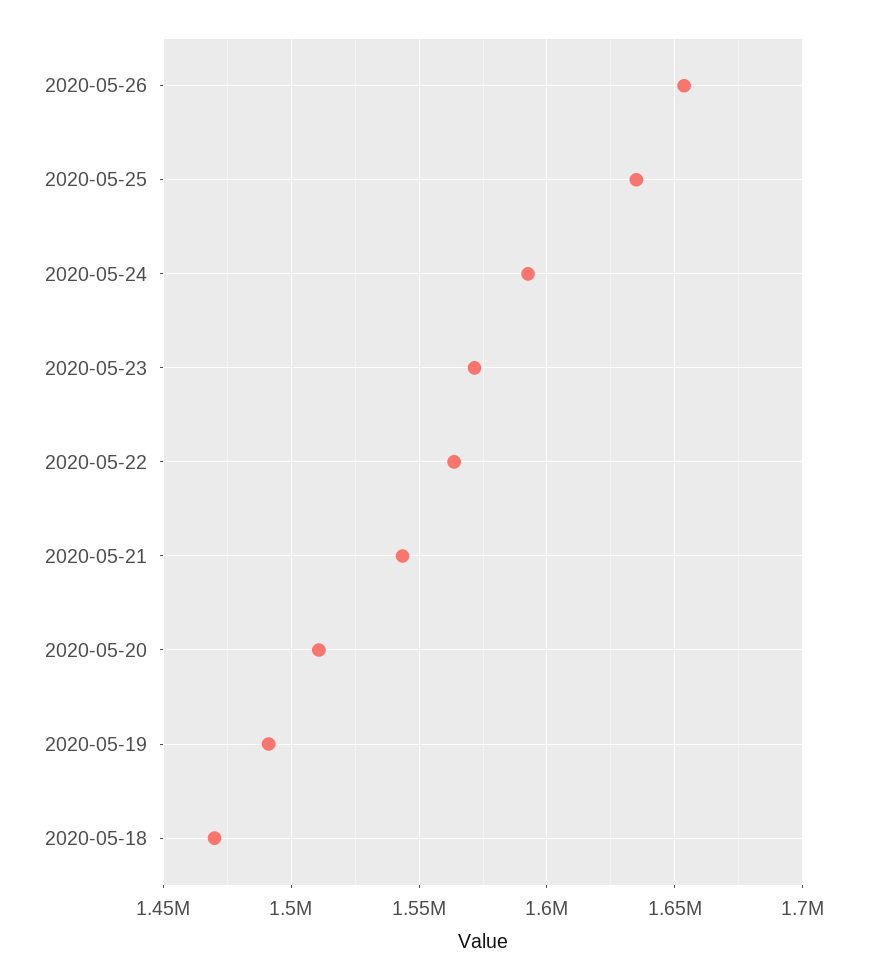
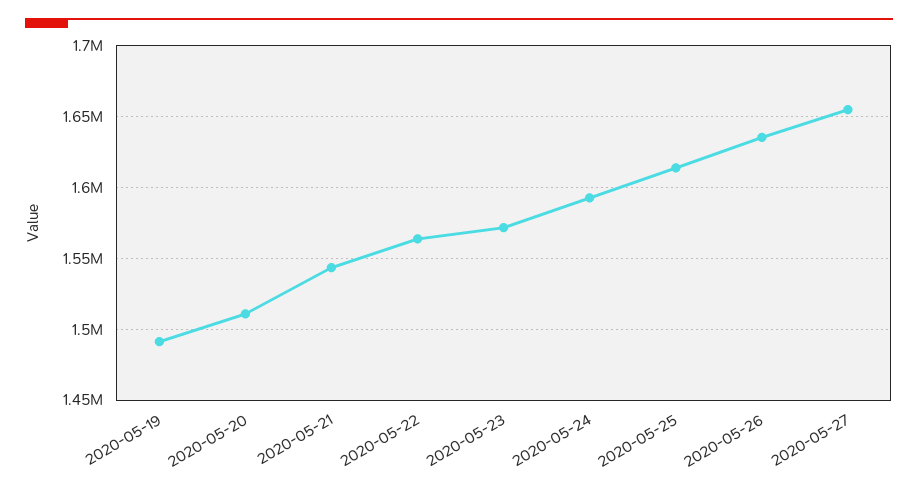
2020-05-26: 1655000 -> 1635000
2020-05-25: 1635000 -> 1615000
2020-05-18: 1470000 -> none
2020-05-27: none -> 1655000

